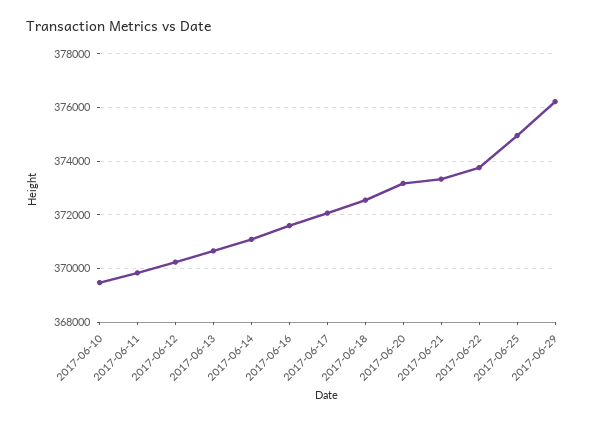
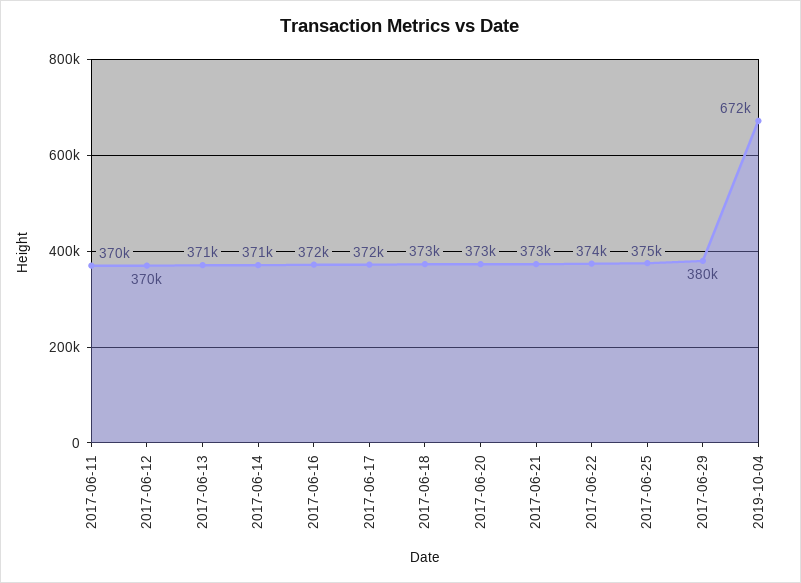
2017-06-10: 369500 -> none
2017-06-29: 376250 -> 380000
2019-10-04: none -> 672000

